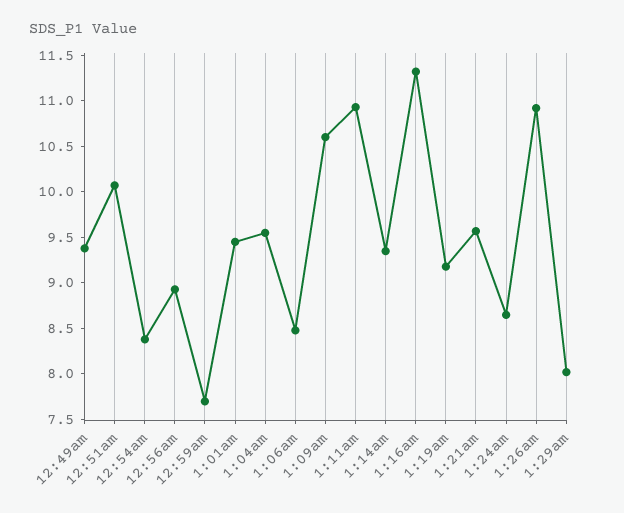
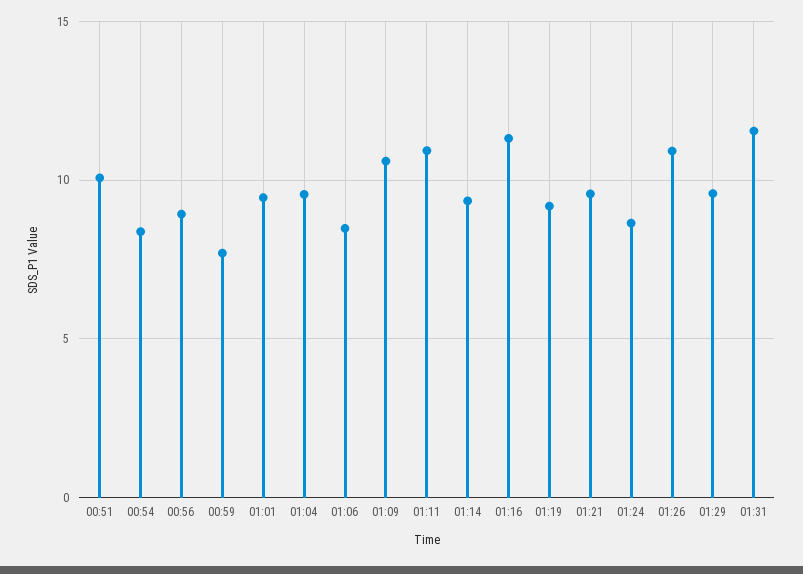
12:49am: 9.4 -> none
1:29am: 8 -> 9.5
01:31: none -> 11.5

